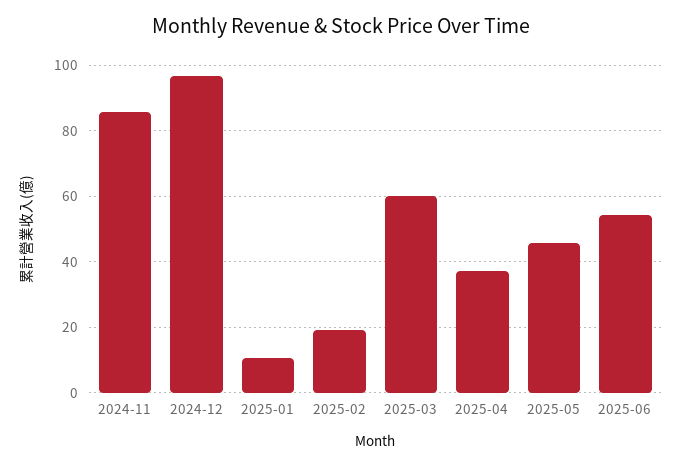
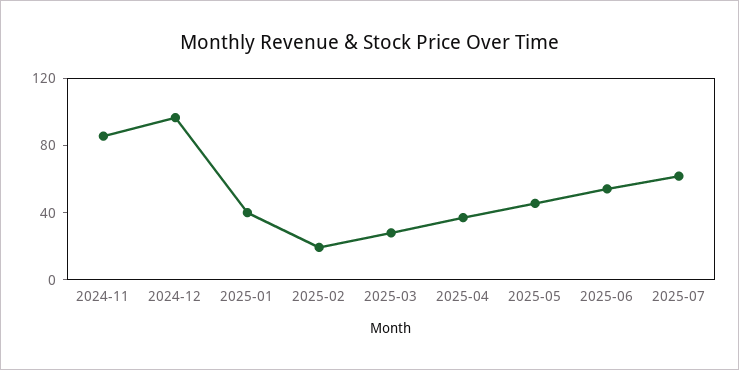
2025-01: 10 -> 40
2025-03: 60 -> 30
2025-07: none -> 60

